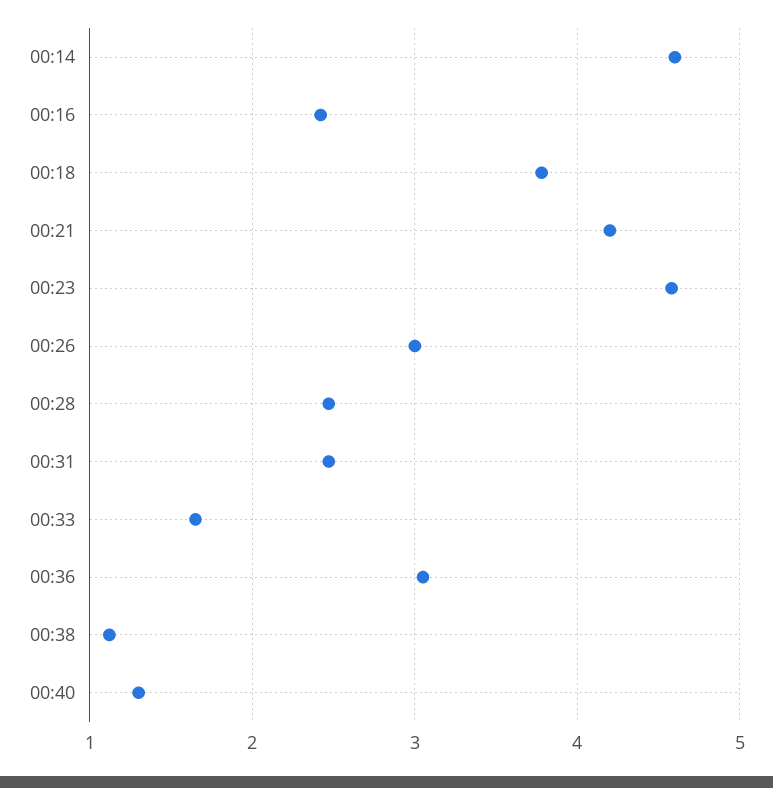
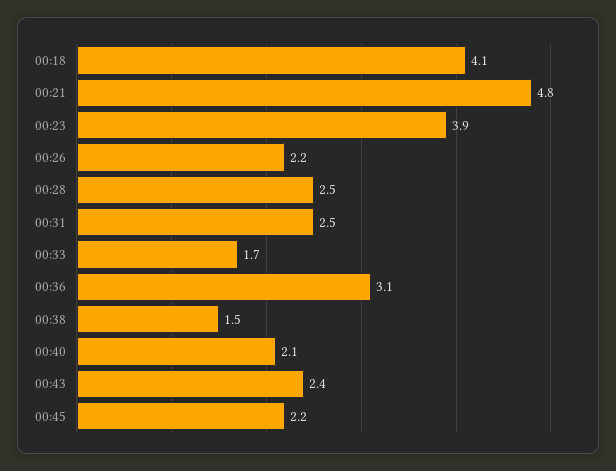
00:14: 4.6 -> none
00:16: 2.4 -> none
00:18: 3.8 -> 4.1
00:21: 4.2 -> 4.8
00:23: 4.6 -> 3.9
00:26: 3 -> 2.2
00:38: 1.1 -> 1.5
00:40: 1.3 -> 2.1
00:43: none -> 2.4
00:45: none -> 2.2

